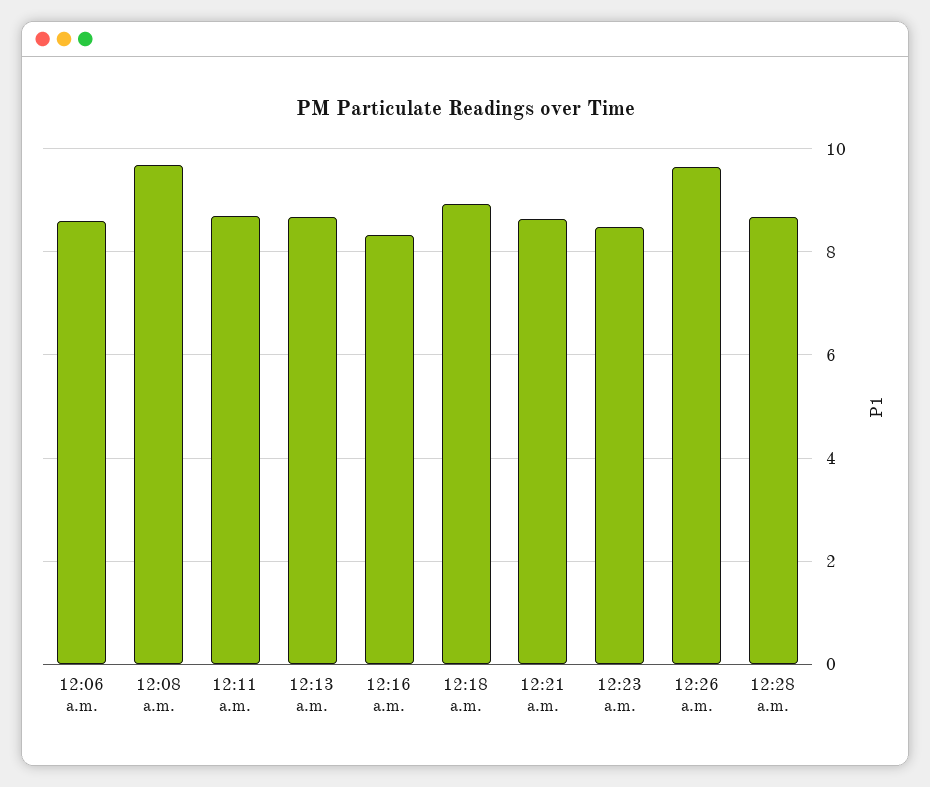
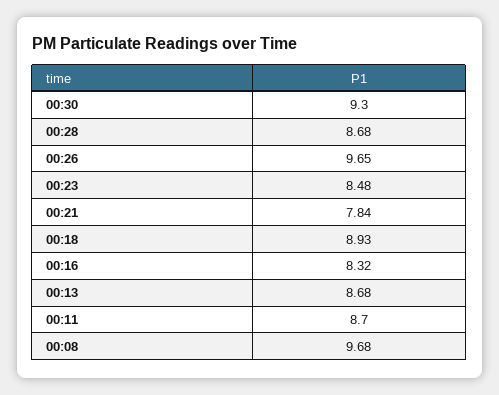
12:06 a.m.: 8.6 -> none
12:21 a.m.: 8.6 -> 7.84
00:30: none -> 9.3

